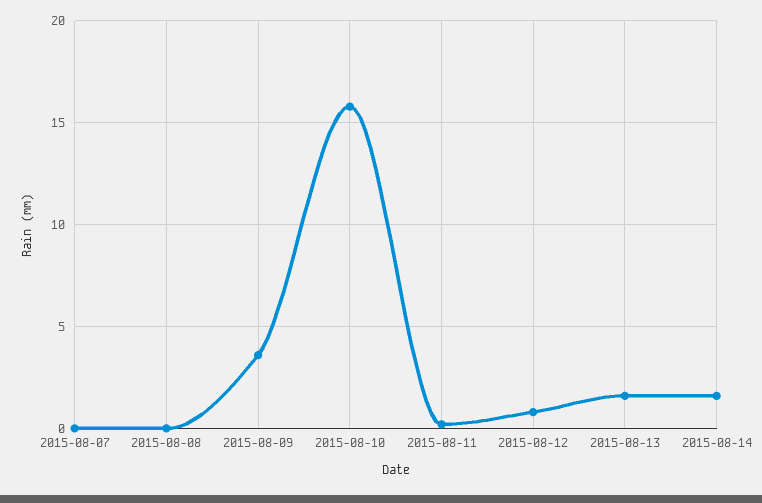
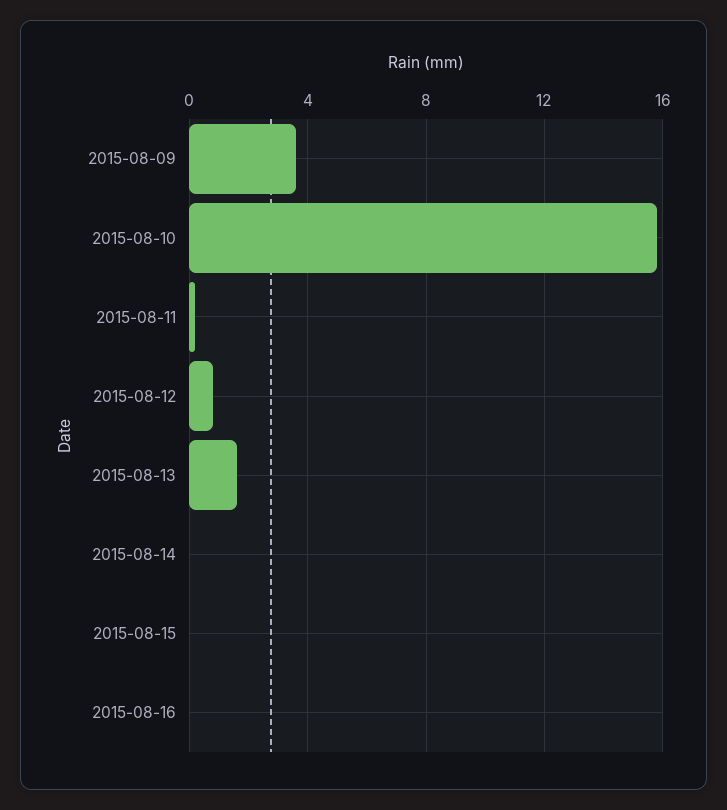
2015-08-07: 0 -> none
2015-08-08: 0 -> none
2015-08-14: 1.5 -> 0
2015-08-15: none -> 0
2015-08-16: none -> 0

